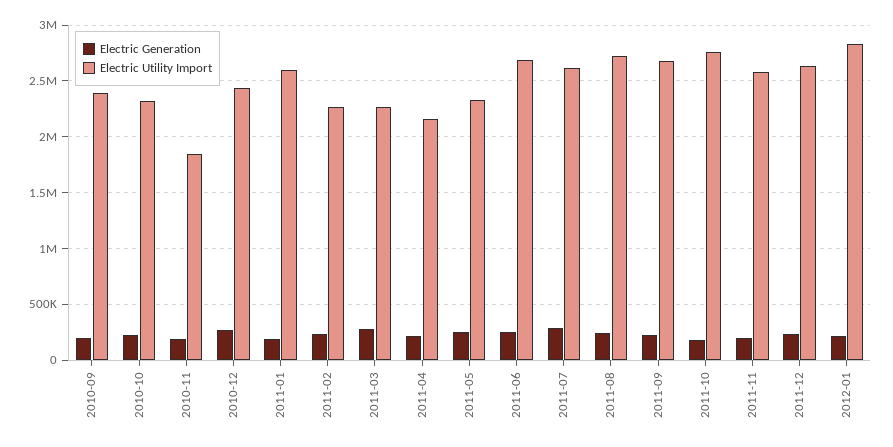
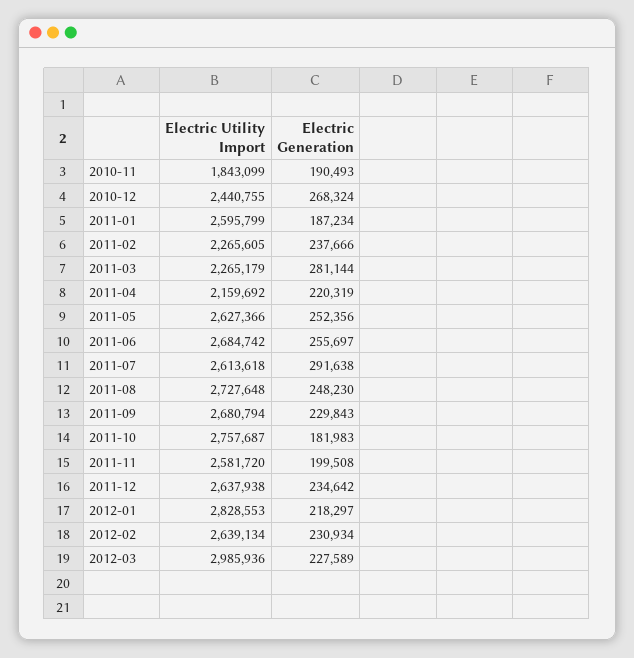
Electric Generation, 2010-09: 200000 -> none
Electric Utility Import, 2010-09: 2400000 -> none
Electric Generation, 2010-10: 200000 -> none
Electric Utility Import, 2010-10: 2300000 -> none
Electric Utility Import, 2011-05: 2300000 -> 2627366
Electric Utility Import, 2012-02: none -> 2639134
Electric Generation, 2012-02: none -> 230934
Electric Utility Import, 2012-03: none -> 2985936
Electric Generation, 2012-03: none -> 227589

